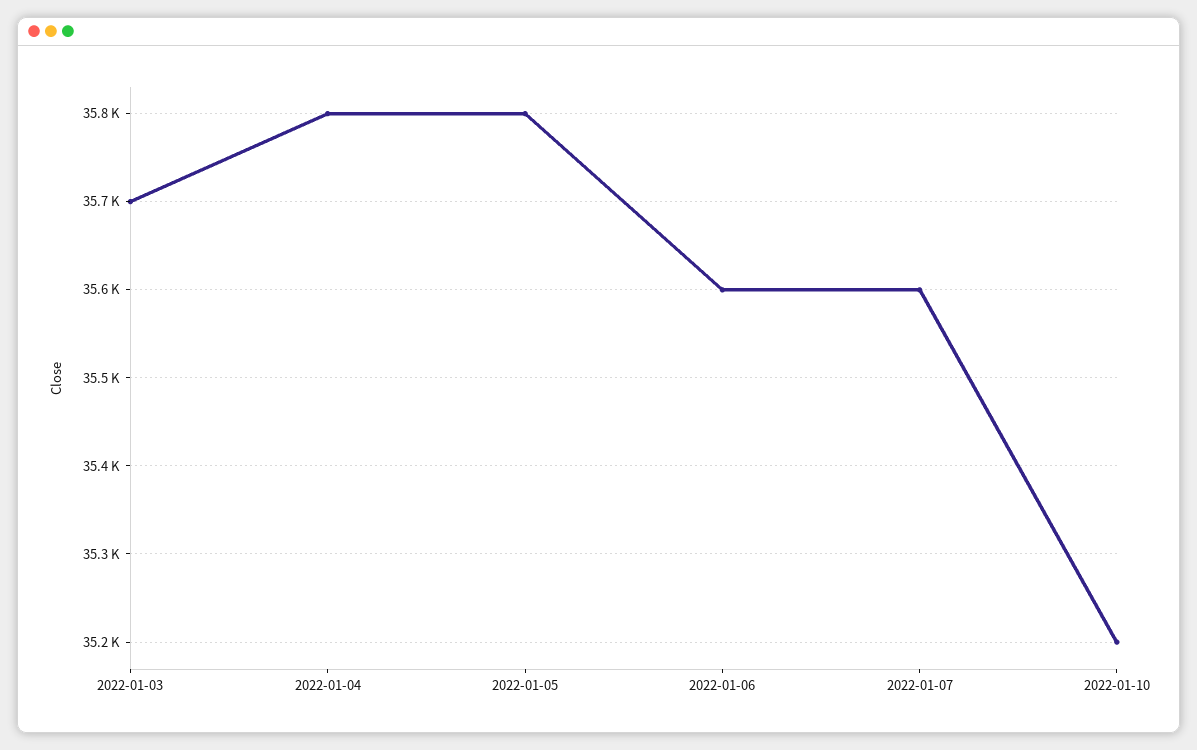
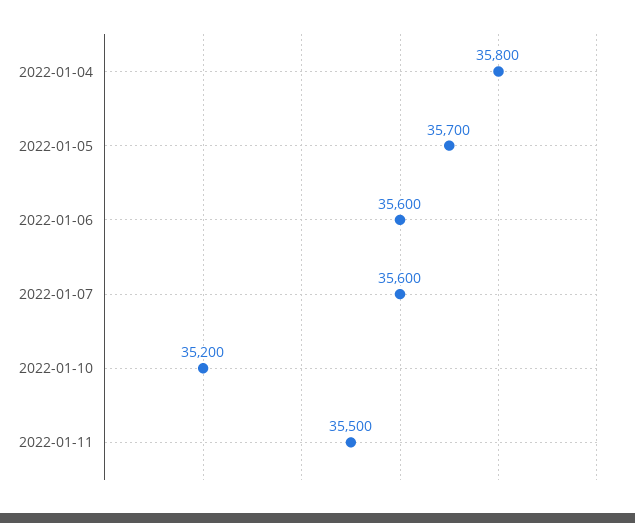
2022-01-03: 35700 -> none
2022-01-05: 35800 -> 35700
2022-01-11: none -> 35500

